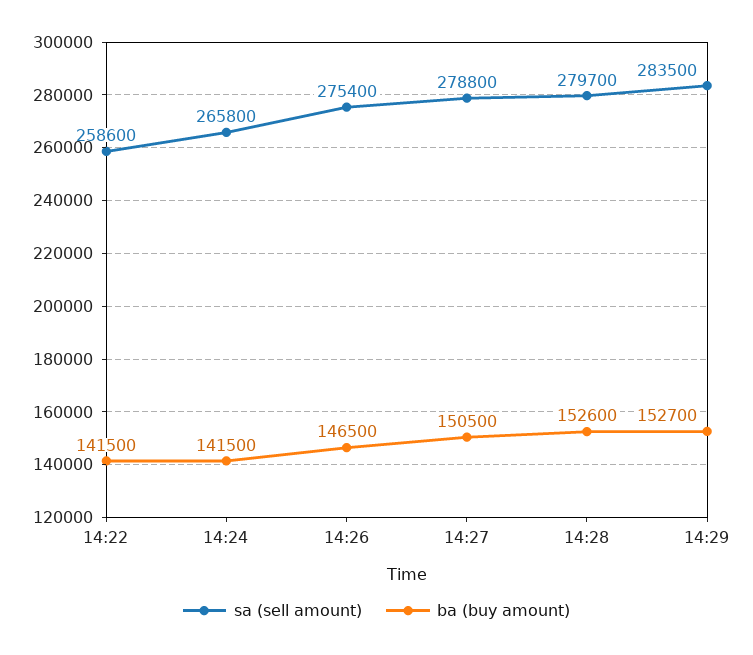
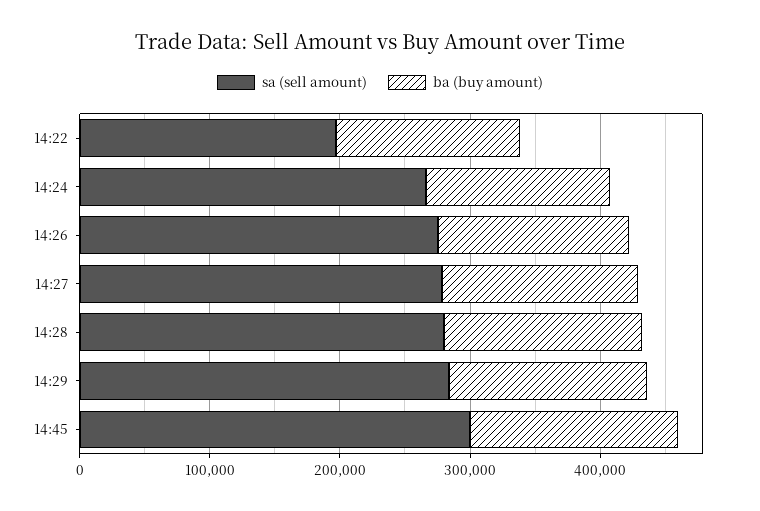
sa (sell amount), 14:22: 258600 -> 200000
sa (sell amount), 14:45: none -> 300000
ba (buy amount), 14:45: none -> 160000

